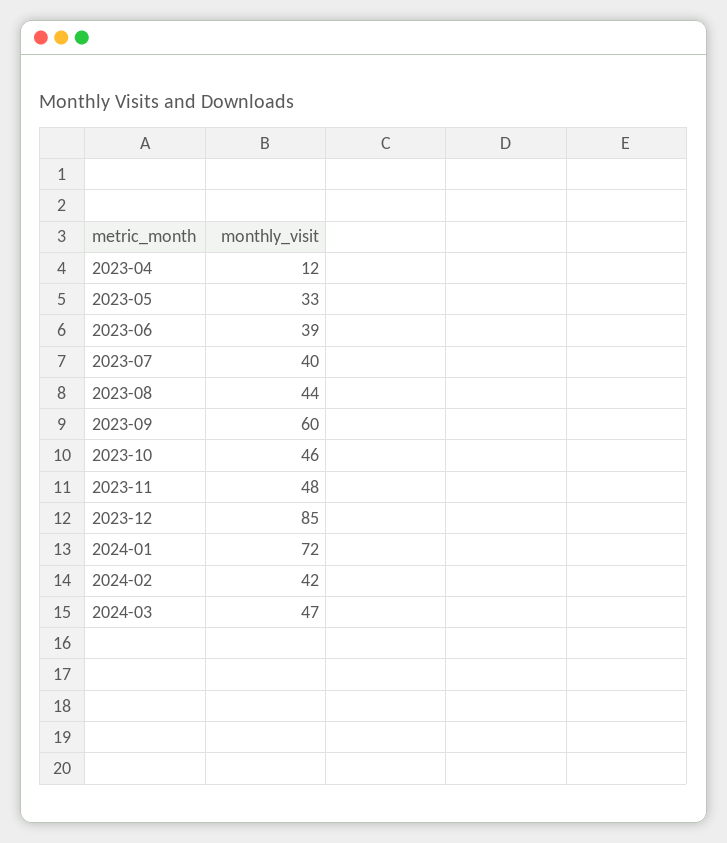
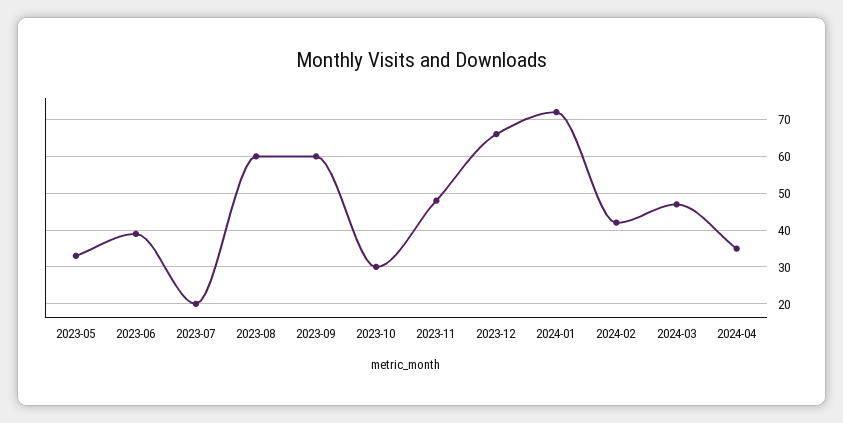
2023-04: 12 -> none
2023-07: 40 -> 20
2023-08: 44 -> 60
2023-10: 46 -> 30
2023-12: 85 -> 65
2024-04: none -> 35

